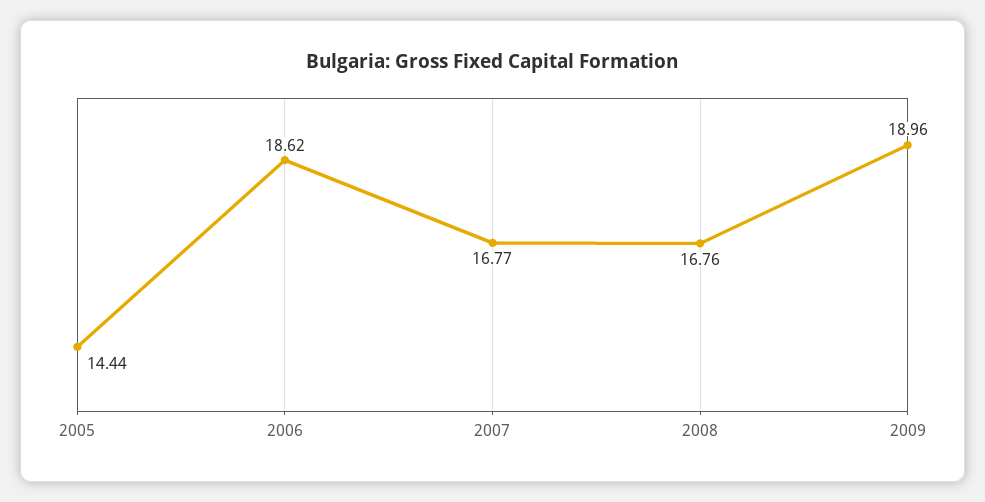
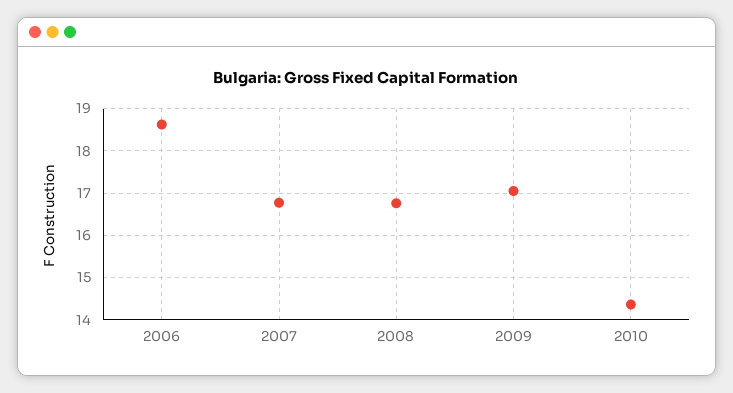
2005: 14.44 -> none
2009: 18.96 -> 17
2010: none -> 14.4

